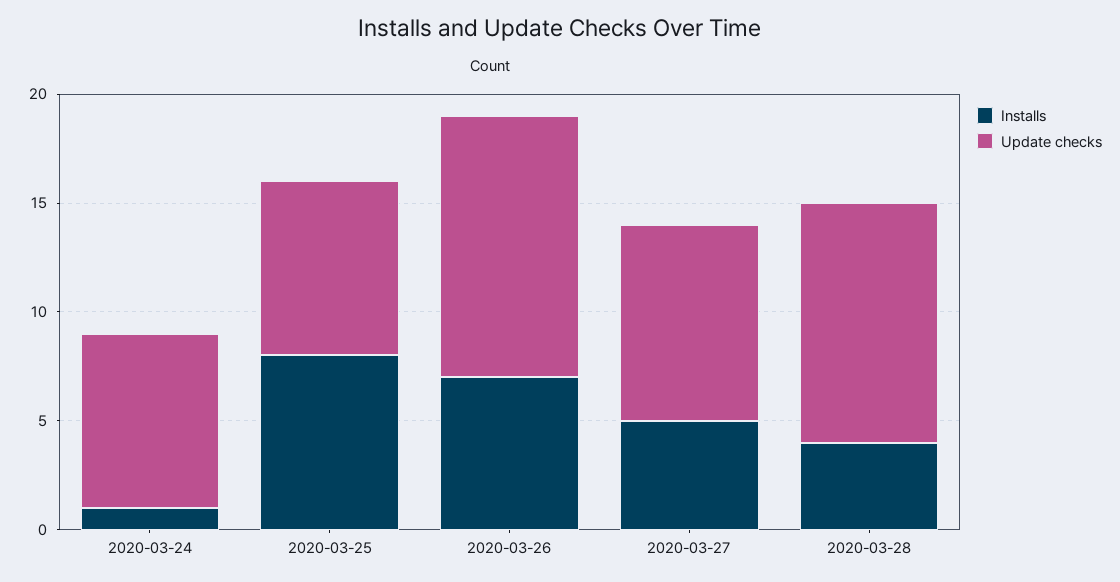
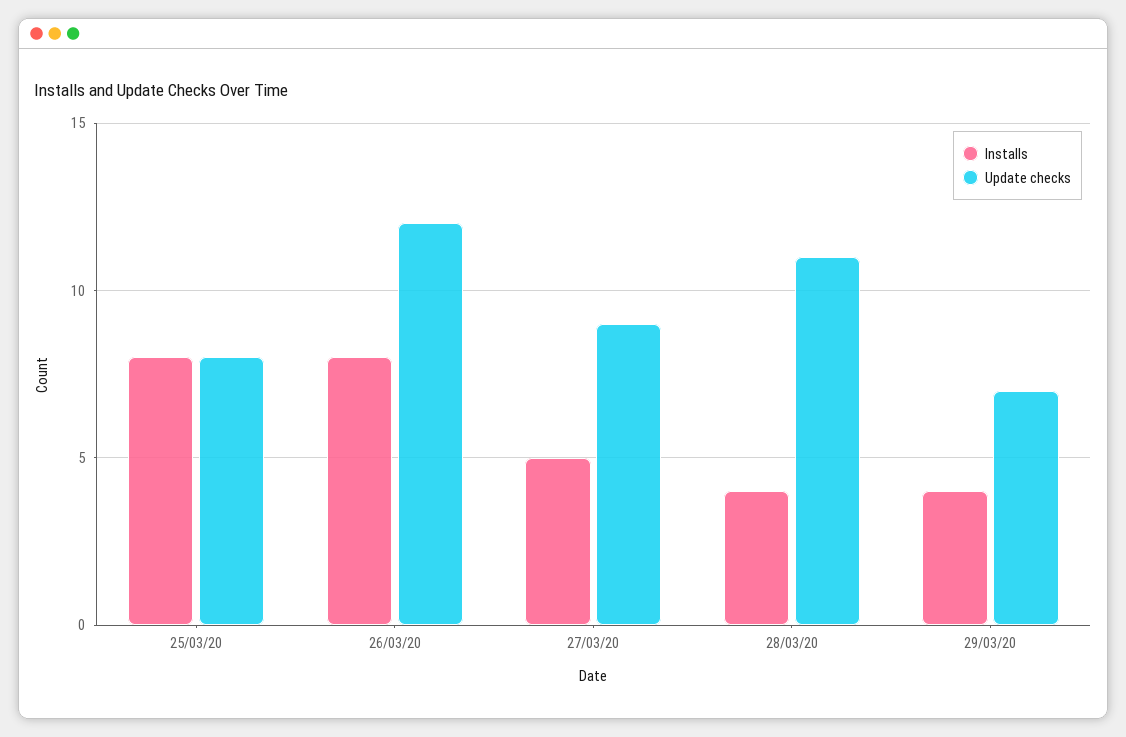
Installs, 2020-03-24: 1 -> none
Update checks, 2020-03-24: 8 -> none
Installs, 2020-03-26: 7 -> 8
Installs, 29/03/20: none -> 4
Update checks, 29/03/20: none -> 7

